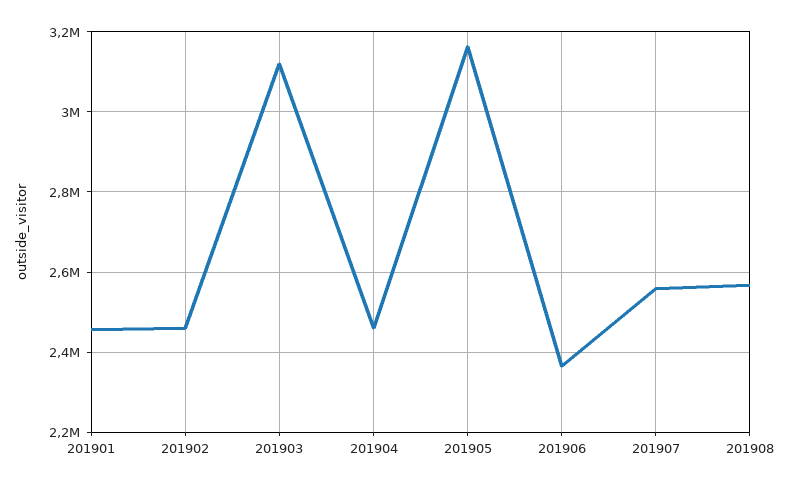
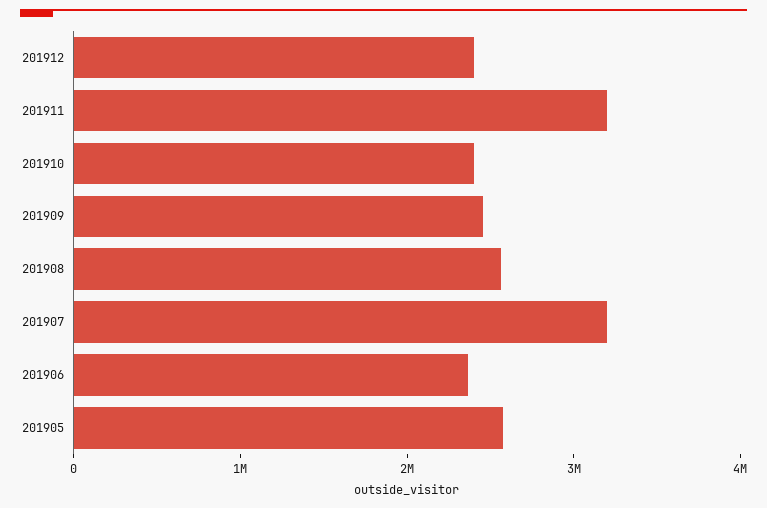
201901: 2460000 -> none
201902: 2460000 -> none
201903: 3120000 -> none
201904: 2460000 -> none
201905: 3160000 -> 2600000
201907: 2560000 -> 3200000
201912: none -> 2400000
201911: none -> 3200000
201910: none -> 2400000
201909: none -> 2400000

